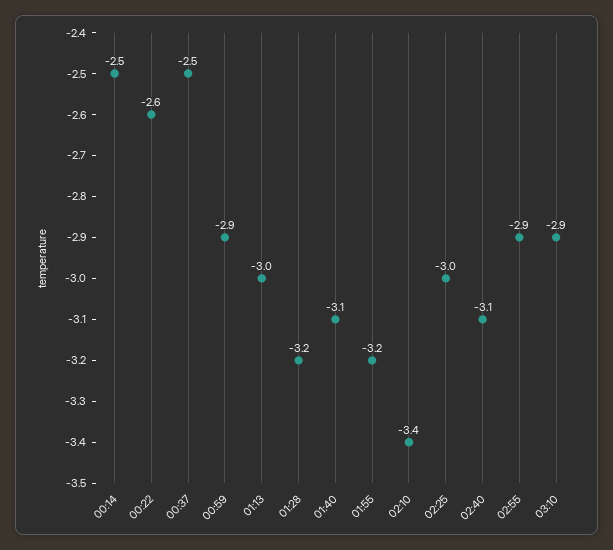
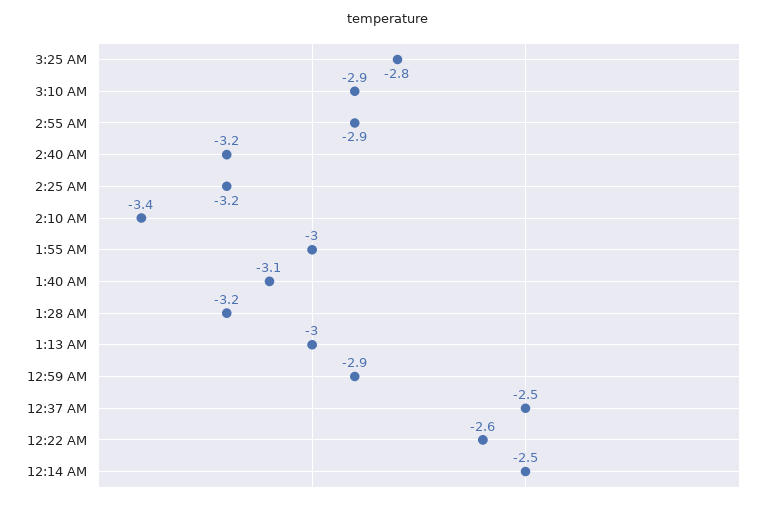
01:55: -3.2 -> -3
02:25: -3 -> -3.2
02:40: -3.1 -> -3.2
3:25 AM: none -> -2.8

